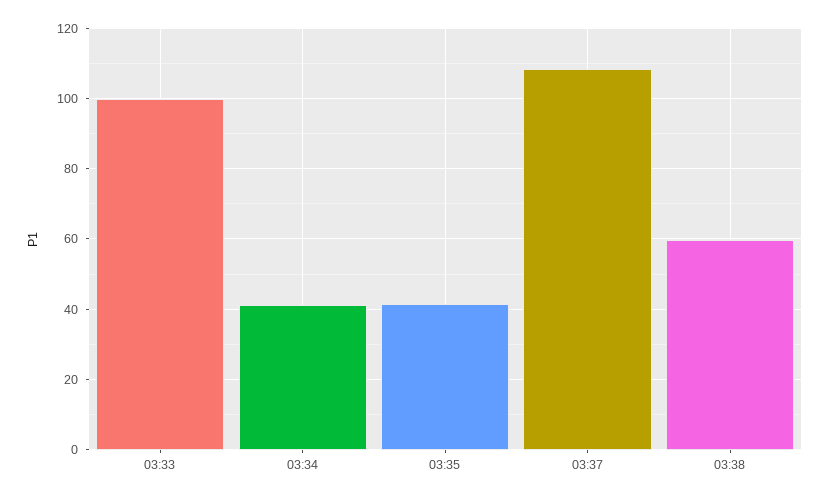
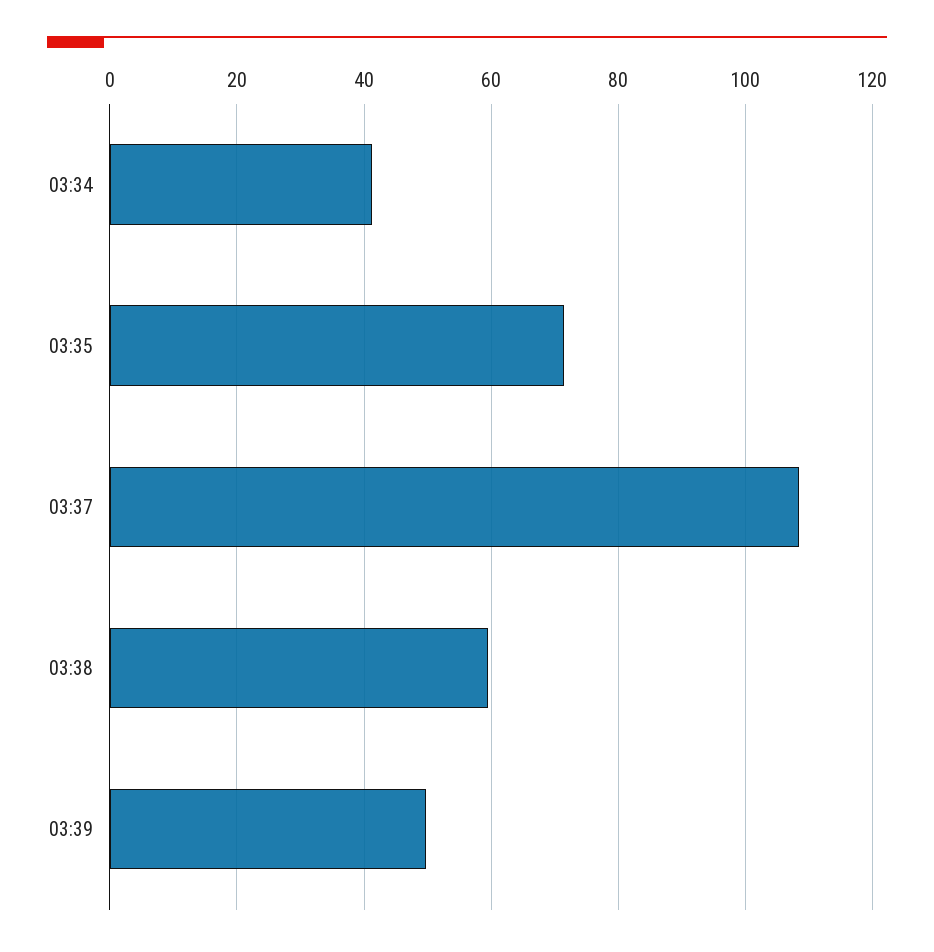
03:33: 100 -> none
03:35: 42 -> 72
03:39: none -> 50

